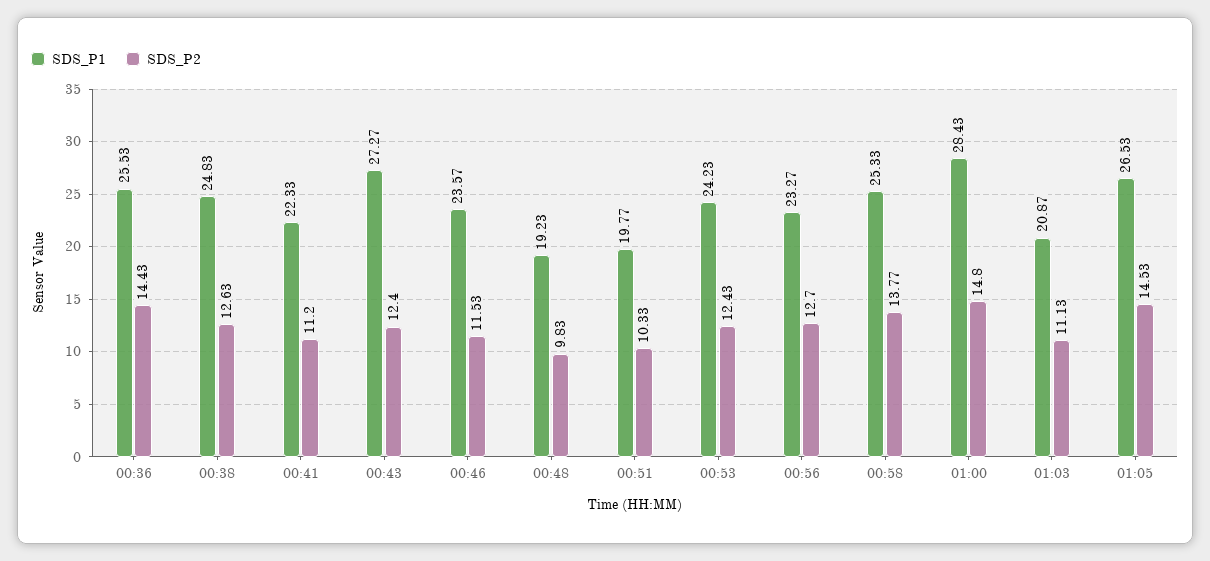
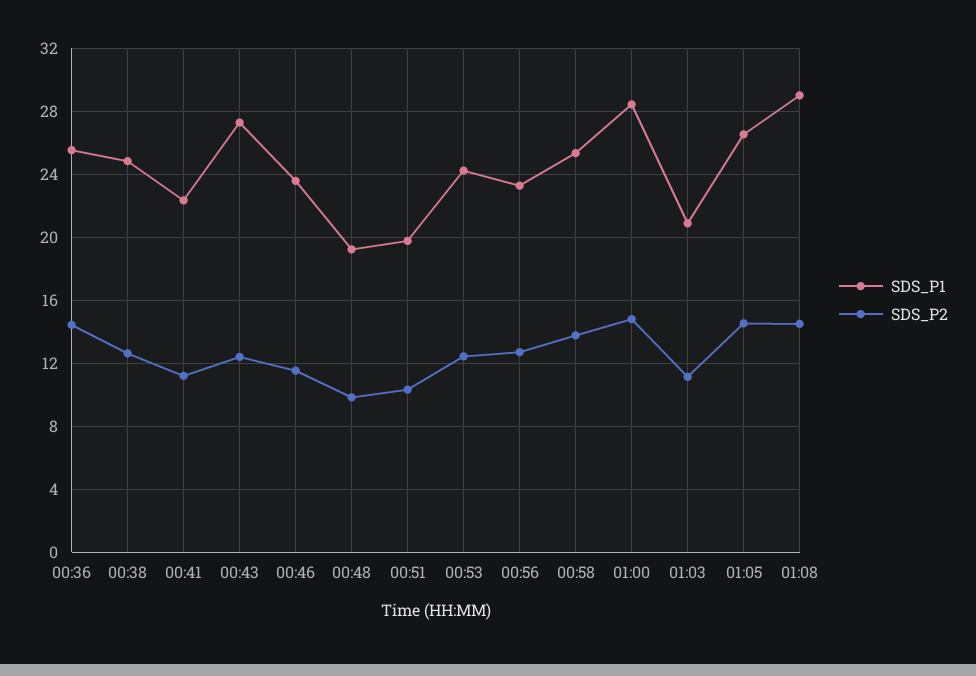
SDS_P1, 01:08: none -> 29
SDS_P2, 01:08: none -> 14.5

